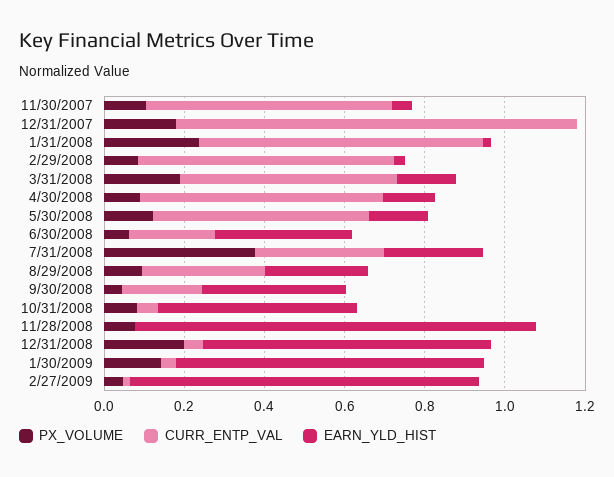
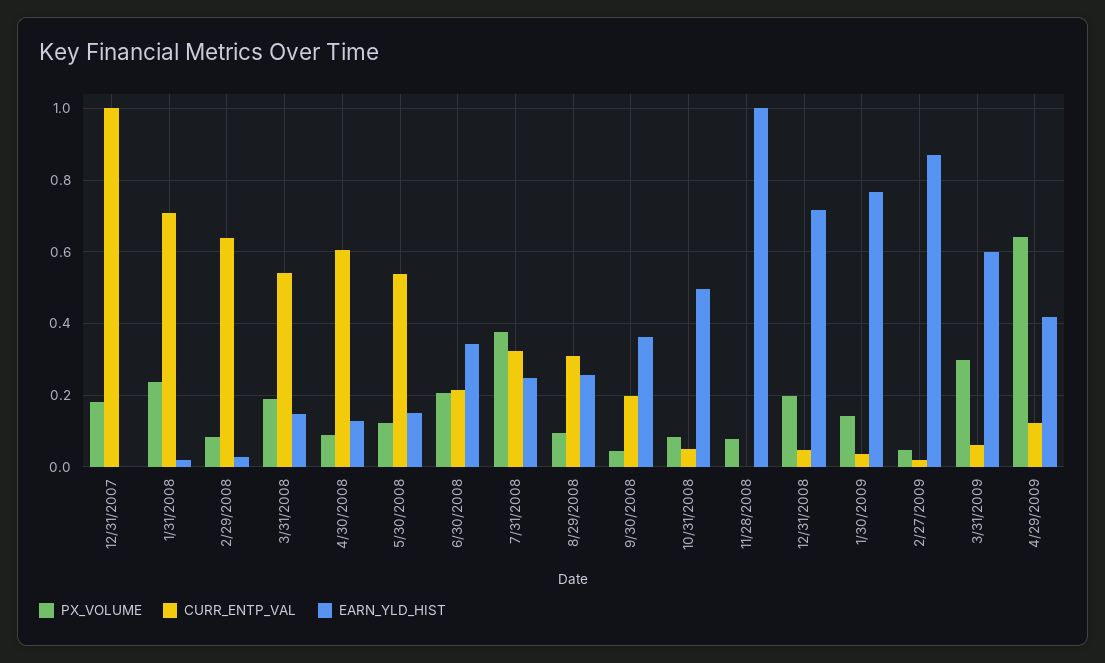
PX_VOLUME, 11/30/2007: 0.1 -> none
CURR_ENTP_VAL, 11/30/2007: 0.6 -> none
EARN_YLD_HIST, 11/30/2007: 0.05 -> none
PX_VOLUME, 6/30/2008: 0.05 -> 0.2
PX_VOLUME, 3/31/2009: none -> 0.3
CURR_ENTP_VAL, 3/31/2009: none -> 0.06
EARN_YLD_HIST, 3/31/2009: none -> 0.6
PX_VOLUME, 4/29/2009: none -> 0.64
CURR_ENTP_VAL, 4/29/2009: none -> 0.12
EARN_YLD_HIST, 4/29/2009: none -> 0.42

